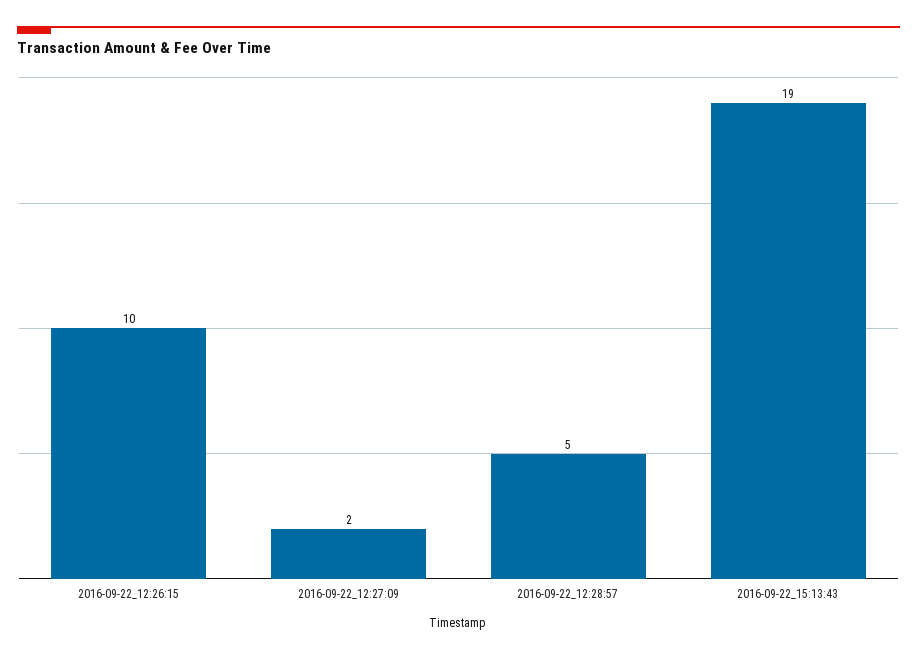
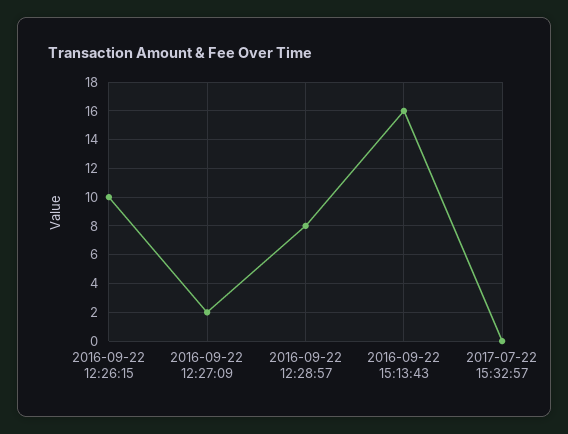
2016-09-22_12:28:57: 5 -> 8
2016-09-22_15:13:43: 19 -> 16
2017-07-22 15:32:57: none -> 0

